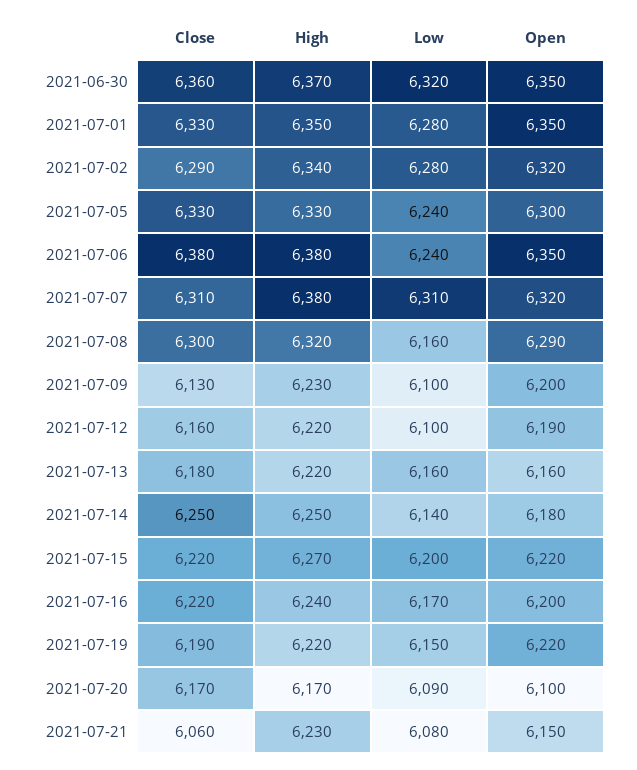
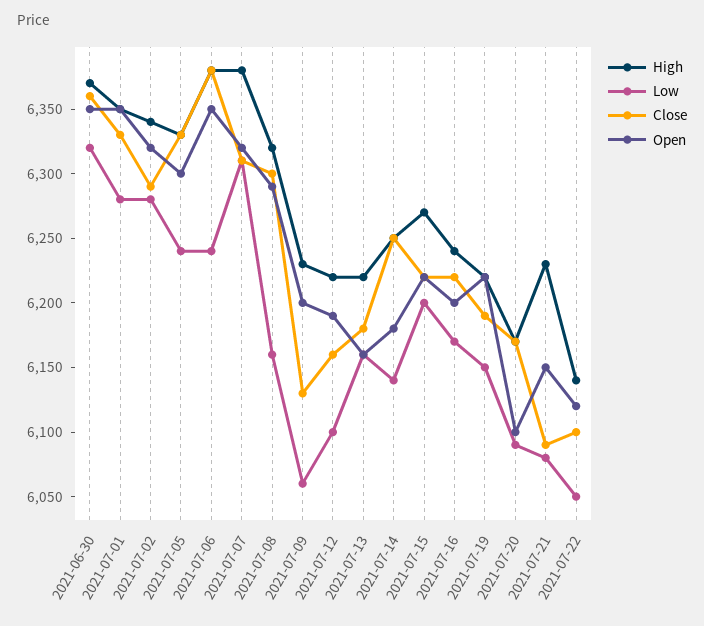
Low, 2021-07-09: 6100 -> 6060
Close, 2021-07-21: 6060 -> 6090
High, 2021-07-22: none -> 6140
Low, 2021-07-22: none -> 6050
Close, 2021-07-22: none -> 6100
Open, 2021-07-22: none -> 6120

